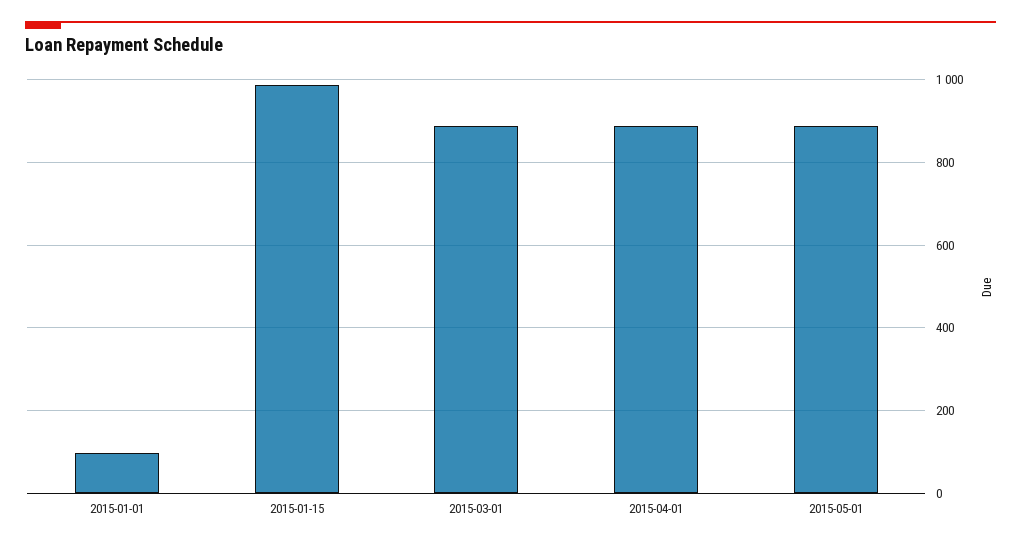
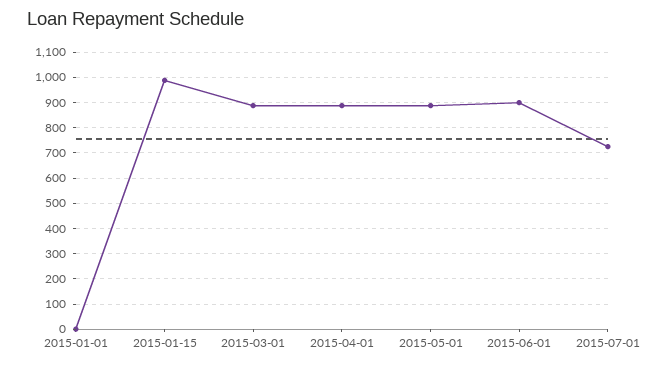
2015-01-01: 100 -> 0
2015-06-01: none -> 900
2015-07-01: none -> 725

